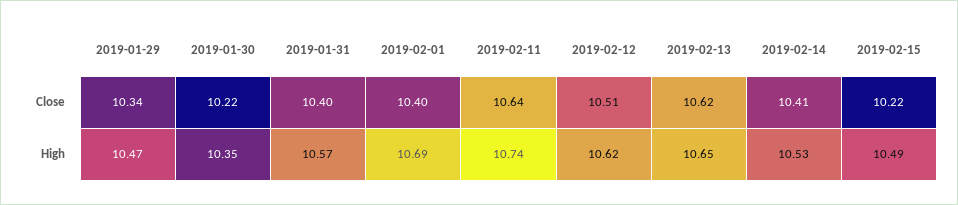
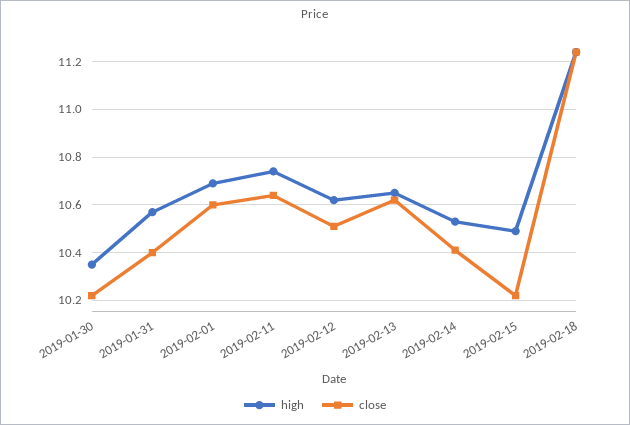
Close, 2019-01-29: 10.34 -> none
Close, 2019-02-01: 10.4 -> 10.6
High, 2019-01-29: 10.47 -> none
High, 2019-02-18: none -> 11.25
Close, 2019-02-18: none -> 11.25

